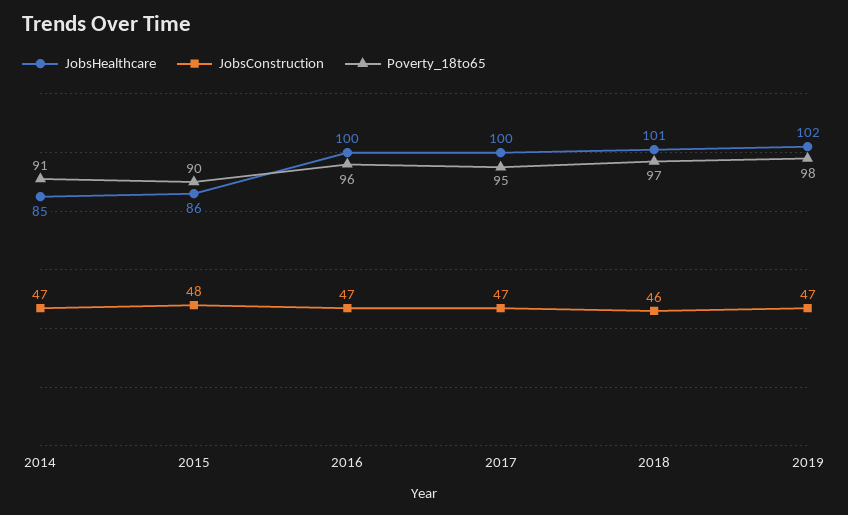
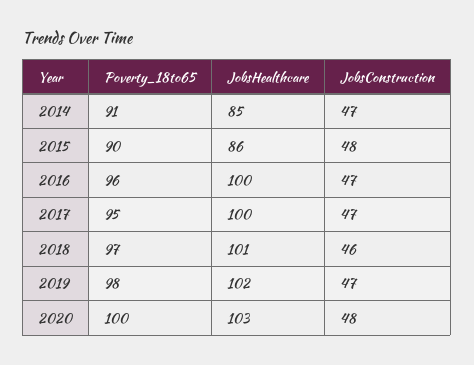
Poverty_18to65, 2020: none -> 100
JobsHealthcare, 2020: none -> 103
JobsConstruction, 2020: none -> 48

